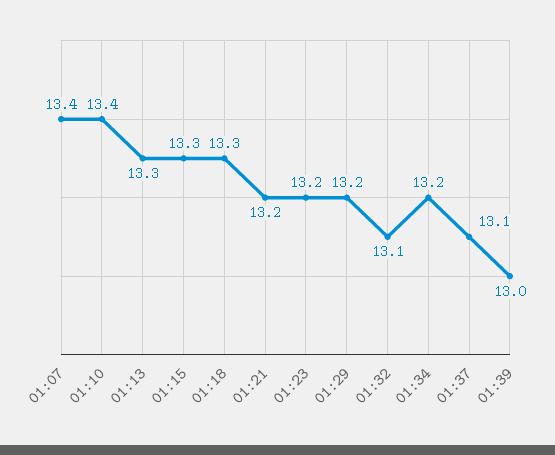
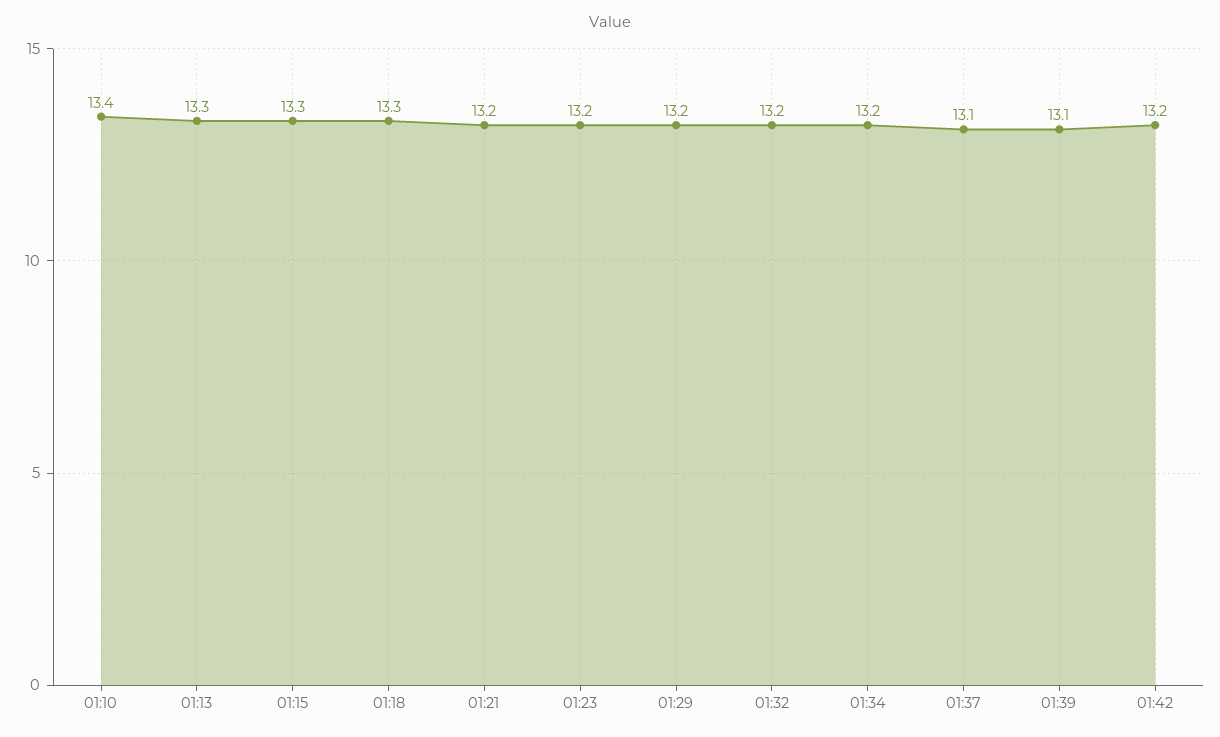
01:07: 13.4 -> none
01:32: 13.1 -> 13.2
01:39: 13 -> 13.1
01:42: none -> 13.2

